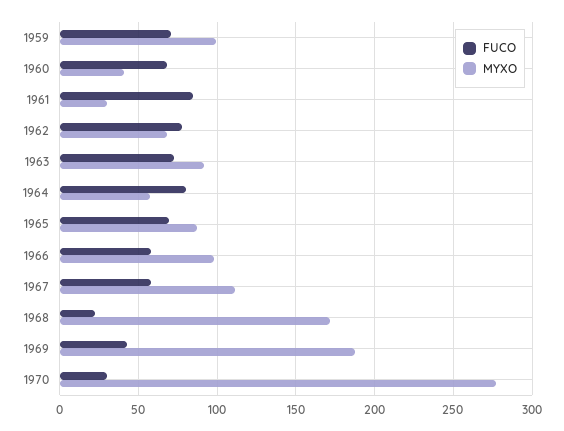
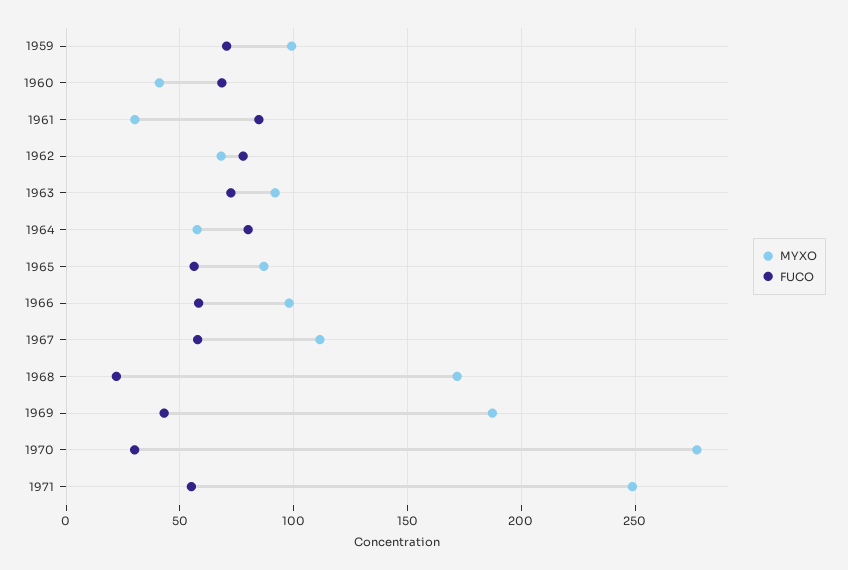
FUCO, 1965: 70 -> 55
MYXO, 1971: none -> 250
FUCO, 1971: none -> 55

